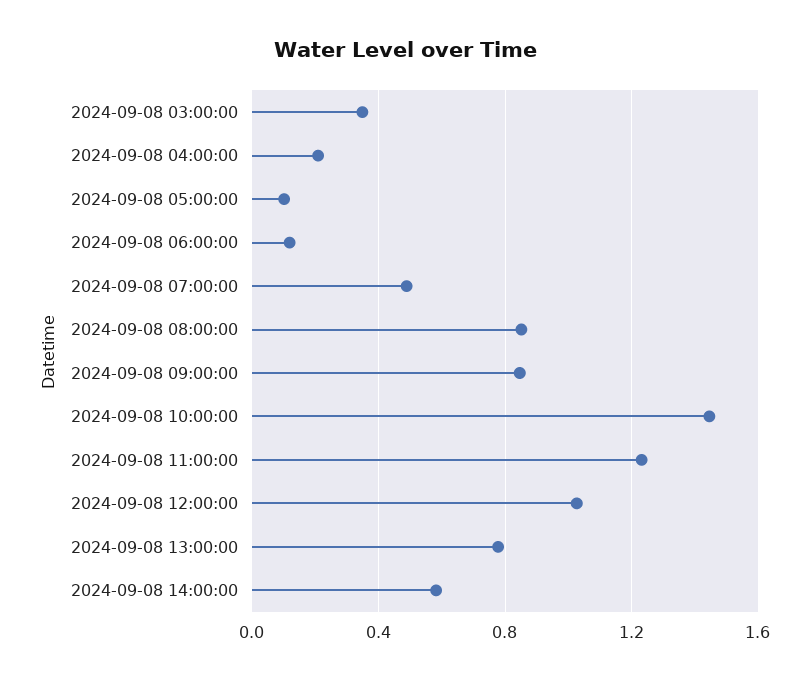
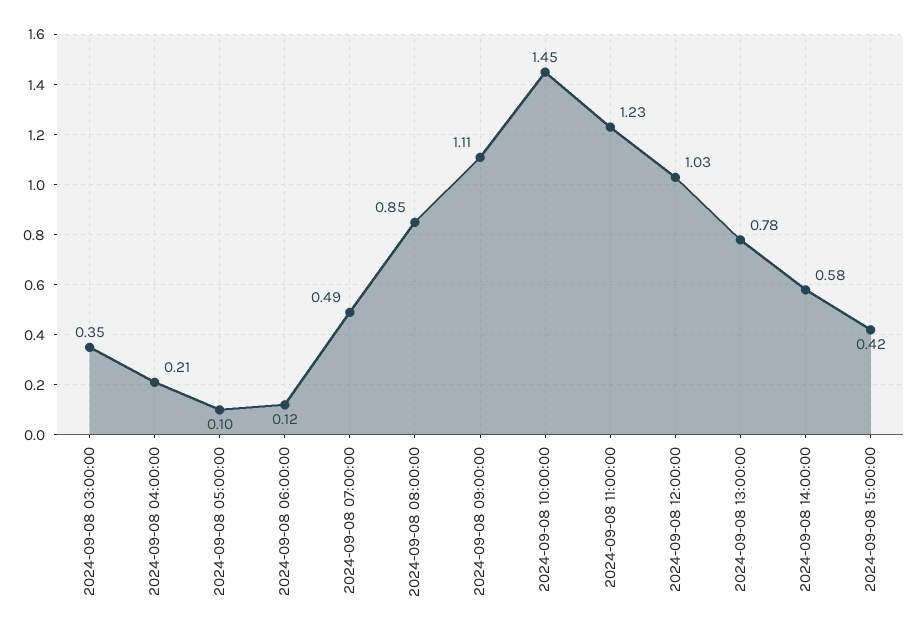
2024-09-08 09:00:00: 0.85 -> 1.11
2024-09-08 15:00:00: none -> 0.42

